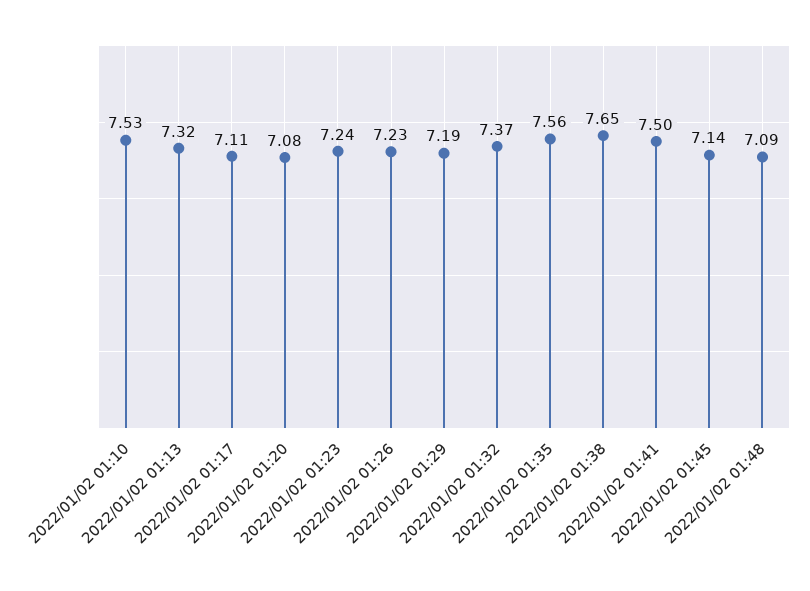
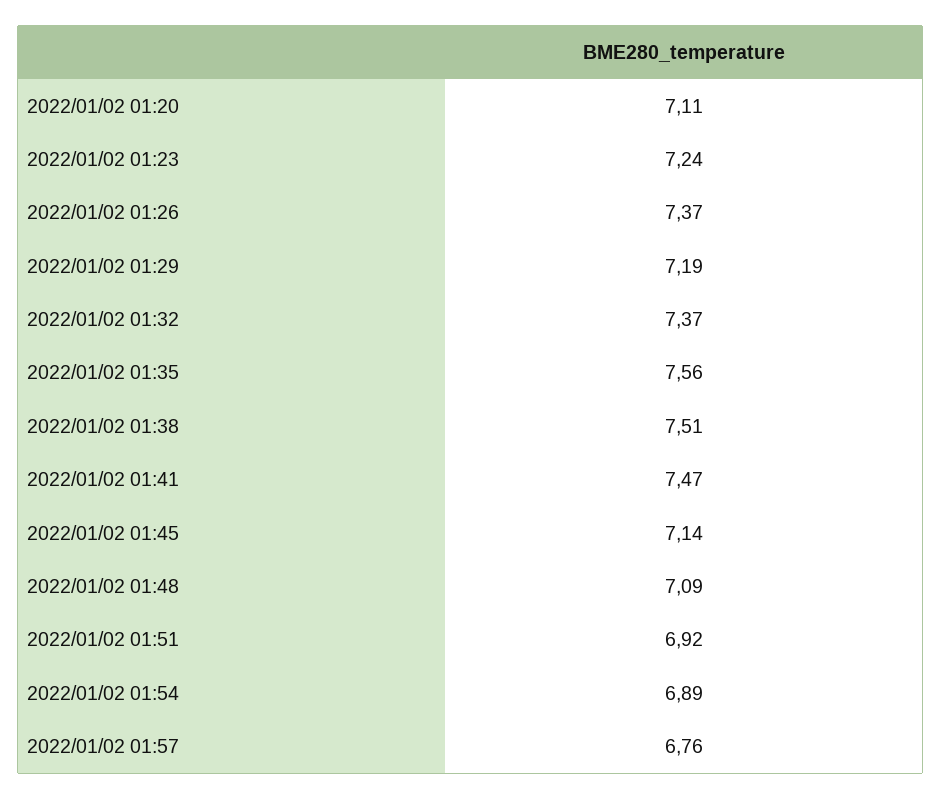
2022/01/02 01:10: 7.53 -> none
2022/01/02 01:13: 7.32 -> none
2022/01/02 01:17: 7.11 -> none
2022/01/02 01:20: 7.08 -> 7.11
2022/01/02 01:26: 7.23 -> 7.37
2022/01/02 01:38: 7.65 -> 7.51
2022/01/02 01:41: 7.5 -> 7.47
2022/01/02 01:51: none -> 6.92
2022/01/02 01:54: none -> 6.89
2022/01/02 01:57: none -> 6.76

